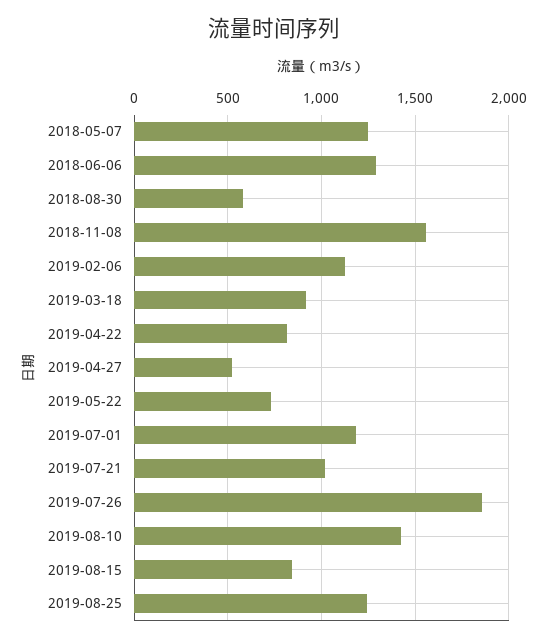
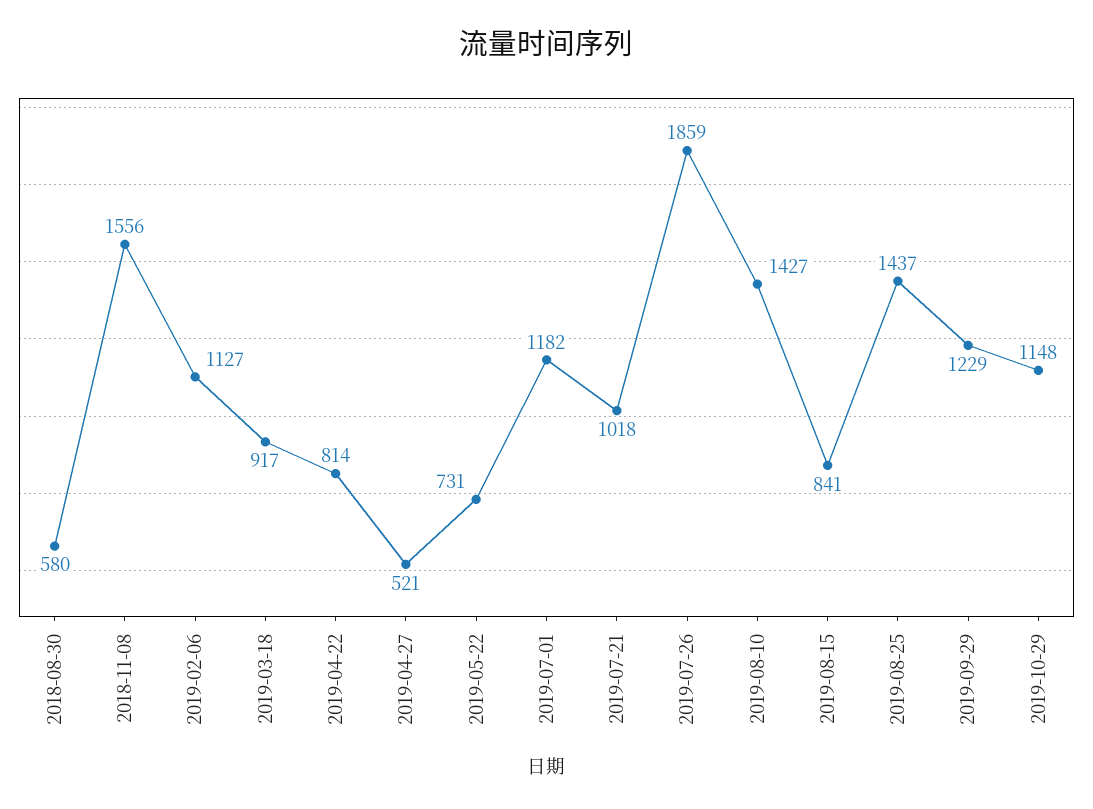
2018-05-07: 1250 -> none
2018-06-06: 1300 -> none
2019-08-25: 1250 -> 1437
2019-09-29: none -> 1229
2019-10-29: none -> 1148

